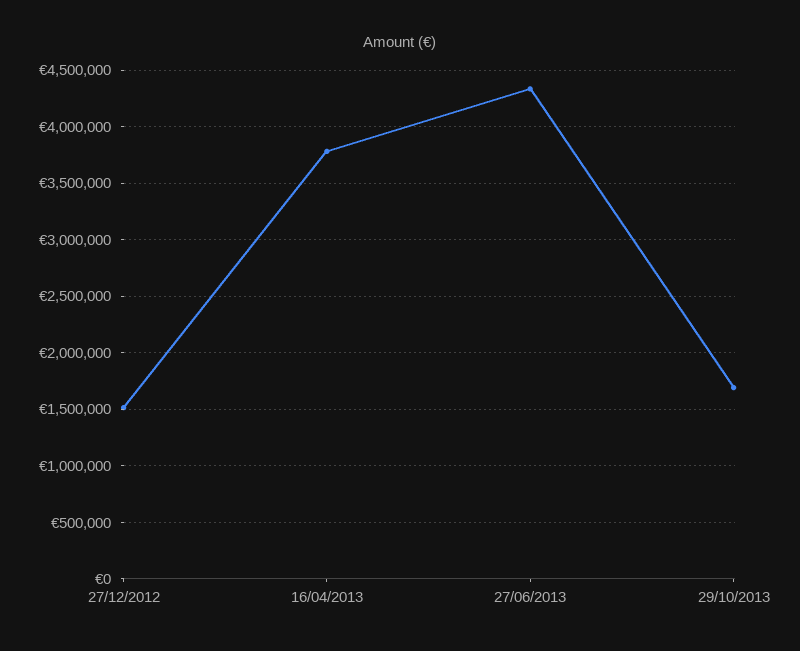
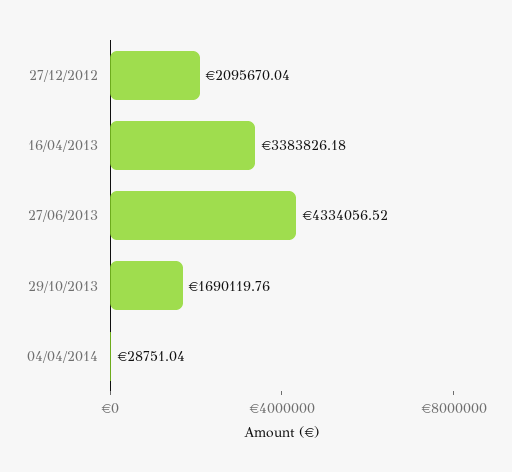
27/12/2012: 1500000 -> 2095670.04
16/04/2013: 3800000 -> 3383826.18
04/04/2014: none -> 28751.04

